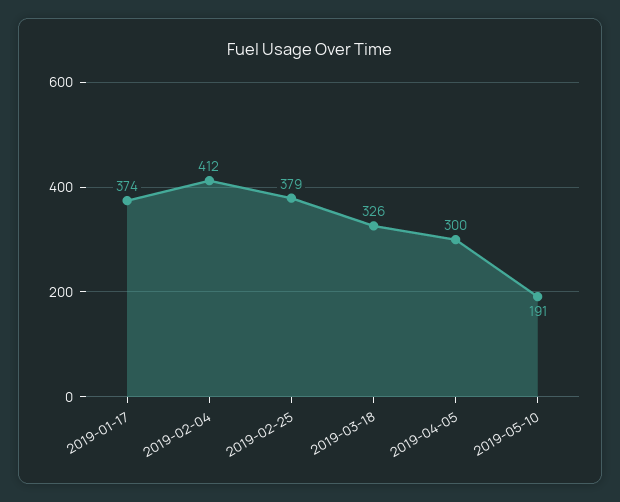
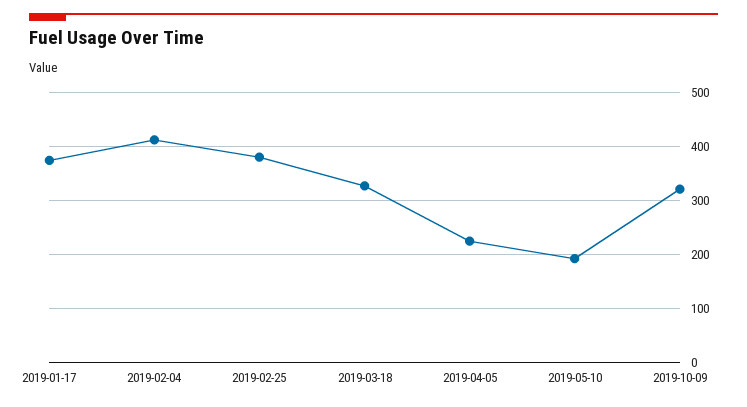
2019-04-05: 300 -> 220
2019-10-09: none -> 320

